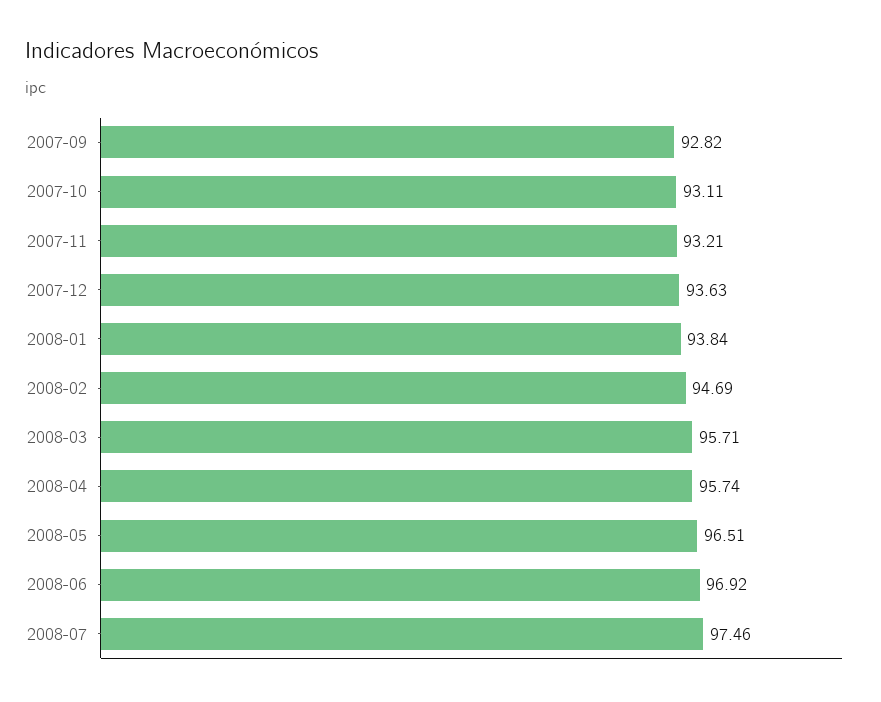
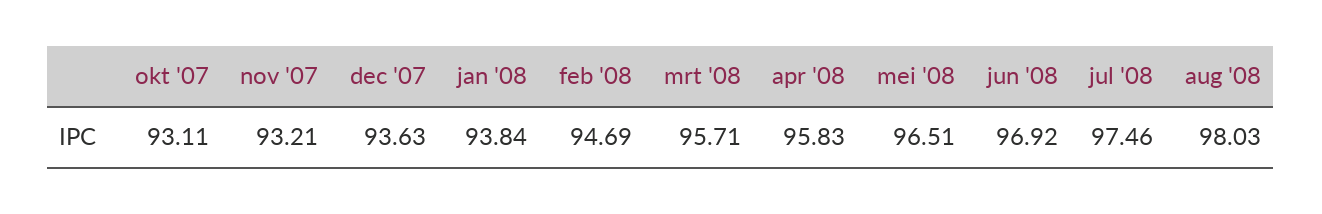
2007-09: 92.82 -> none
2008-04: 95.74 -> 95.83
aug '08: none -> 98.03

